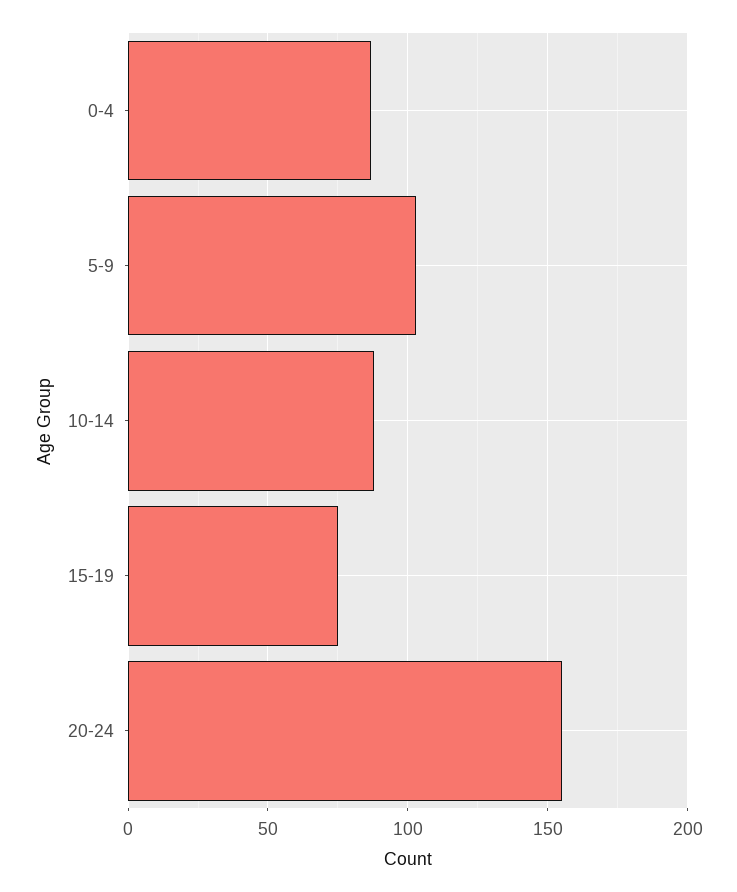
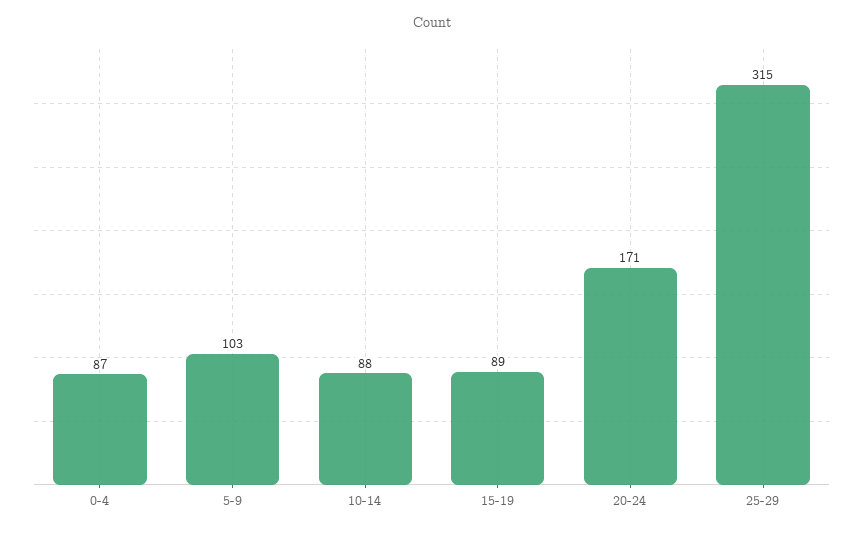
15-19: 75 -> 89
20-24: 155 -> 171
25-29: none -> 315

